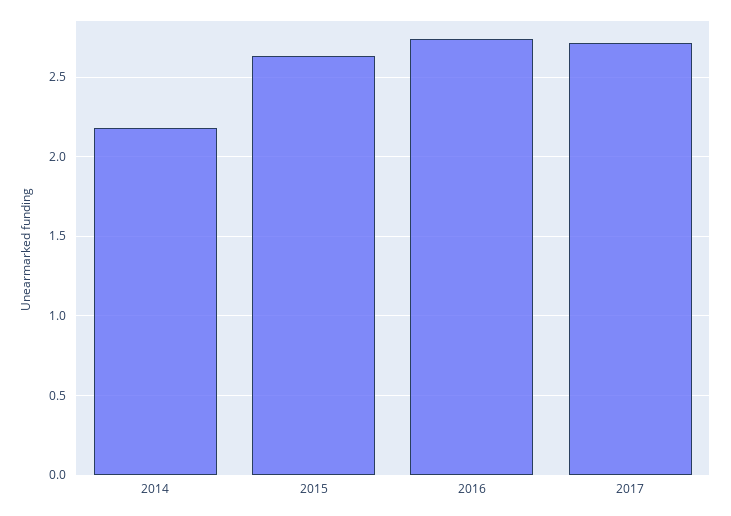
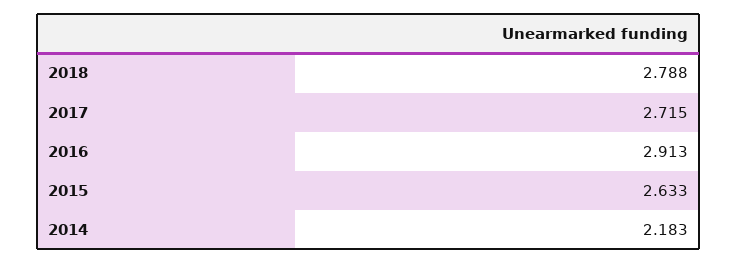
2016: 2.75 -> 2.913
2018: none -> 2.788

